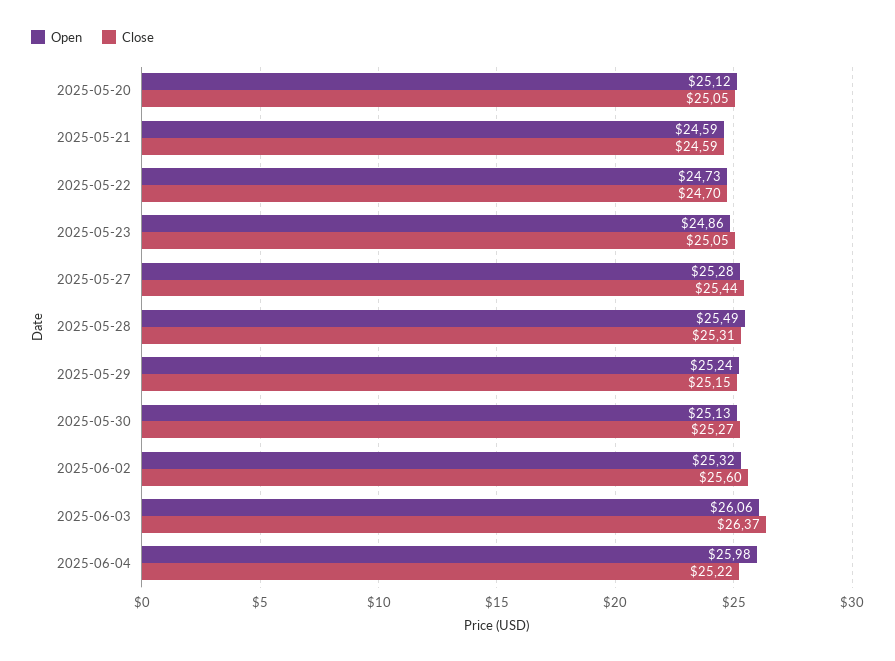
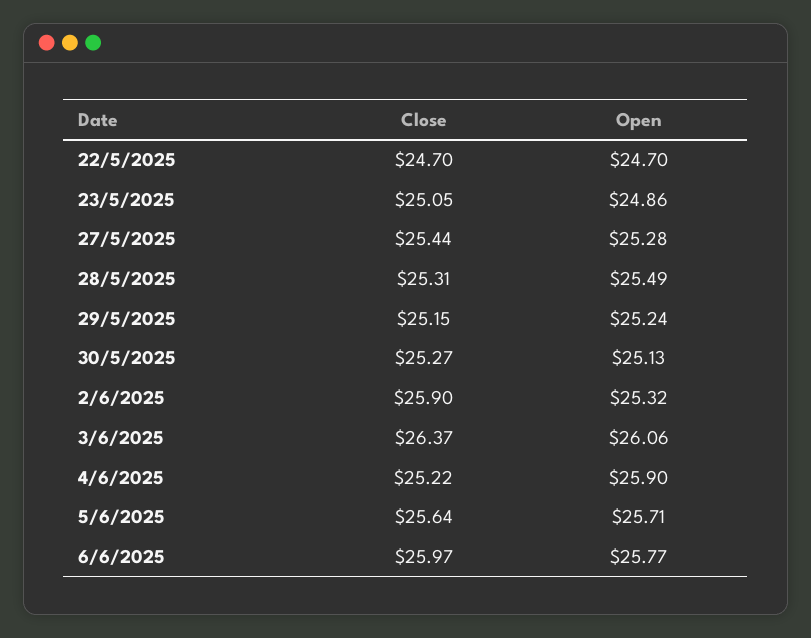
Open, 2025-05-20: 25.12 -> none
Close, 2025-05-20: 25.05 -> none
Open, 2025-05-21: 24.59 -> none
Close, 2025-05-21: 24.59 -> none
Open, 2025-05-22: 24.73 -> 24.7
Close, 2025-06-02: 25.6 -> 25.9
Open, 2025-06-04: 25.98 -> 25.9
Close, 5/6/2025: none -> 25.64
Open, 5/6/2025: none -> 25.71
Close, 6/6/2025: none -> 25.97
Open, 6/6/2025: none -> 25.77

